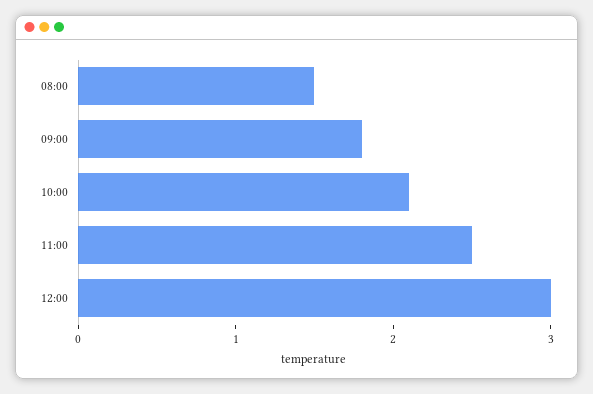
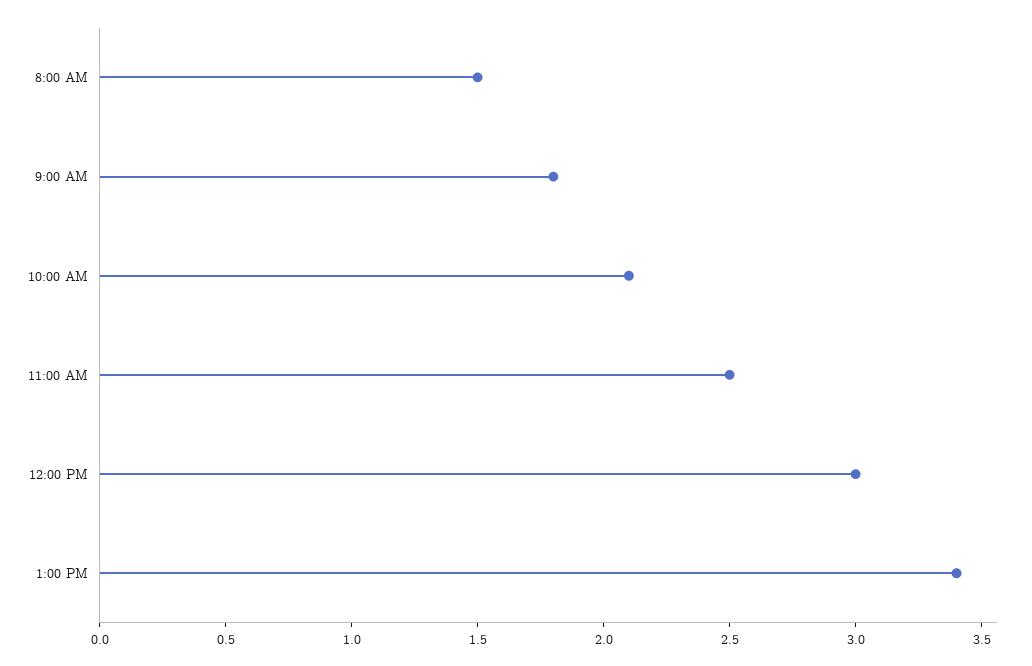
1:00 PM: none -> 3.4

